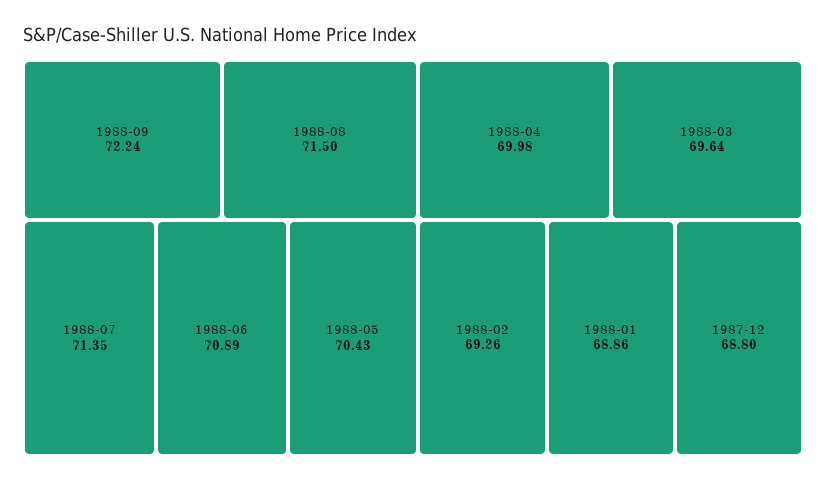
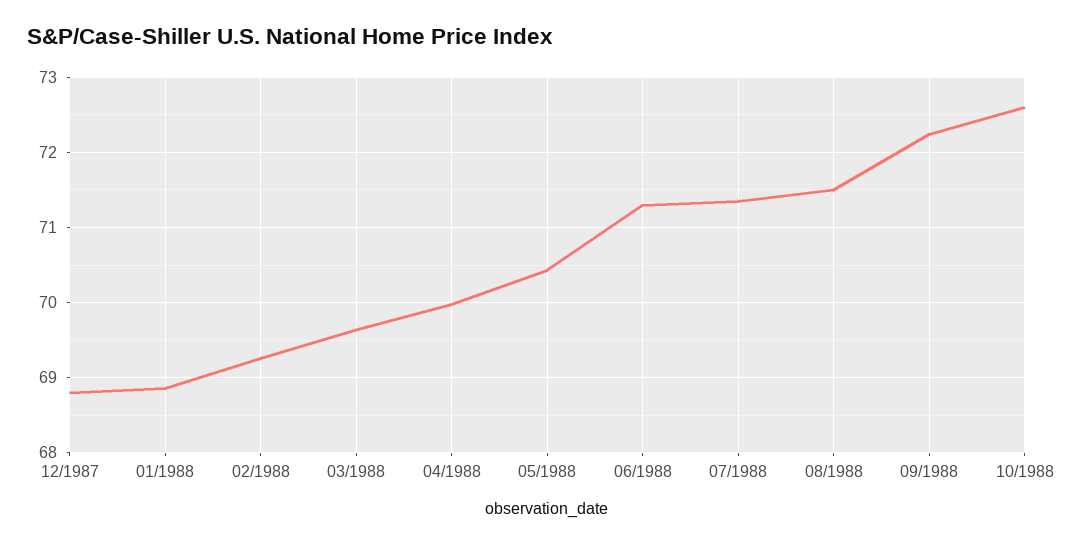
1988-06: 70.89 -> 71.3
10/1988: none -> 72.6

